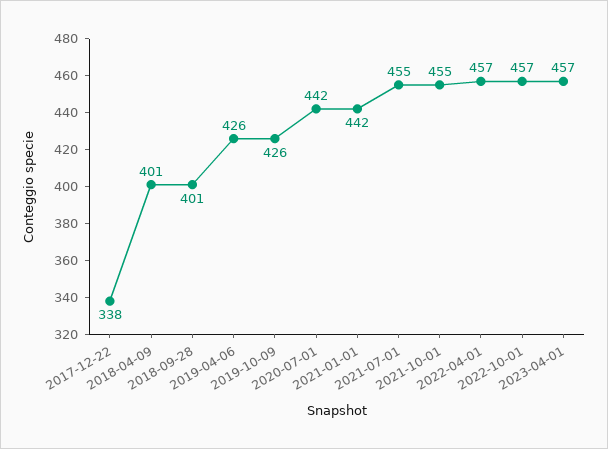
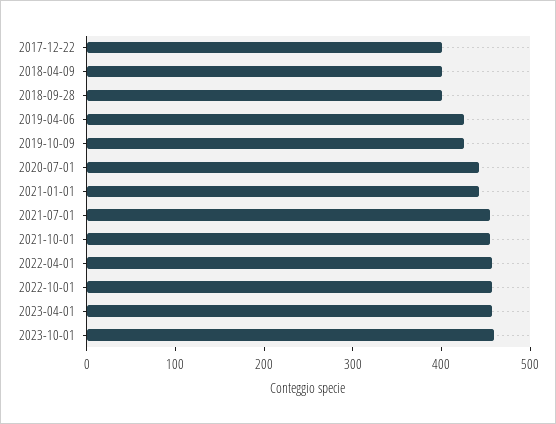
2017-12-22: 338 -> 400
2023-10-01: none -> 460

